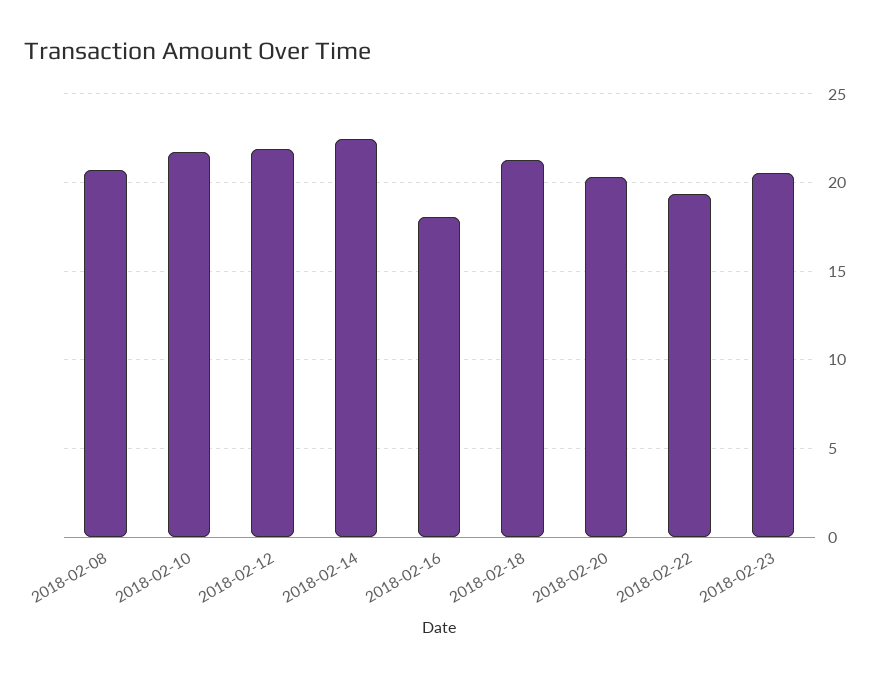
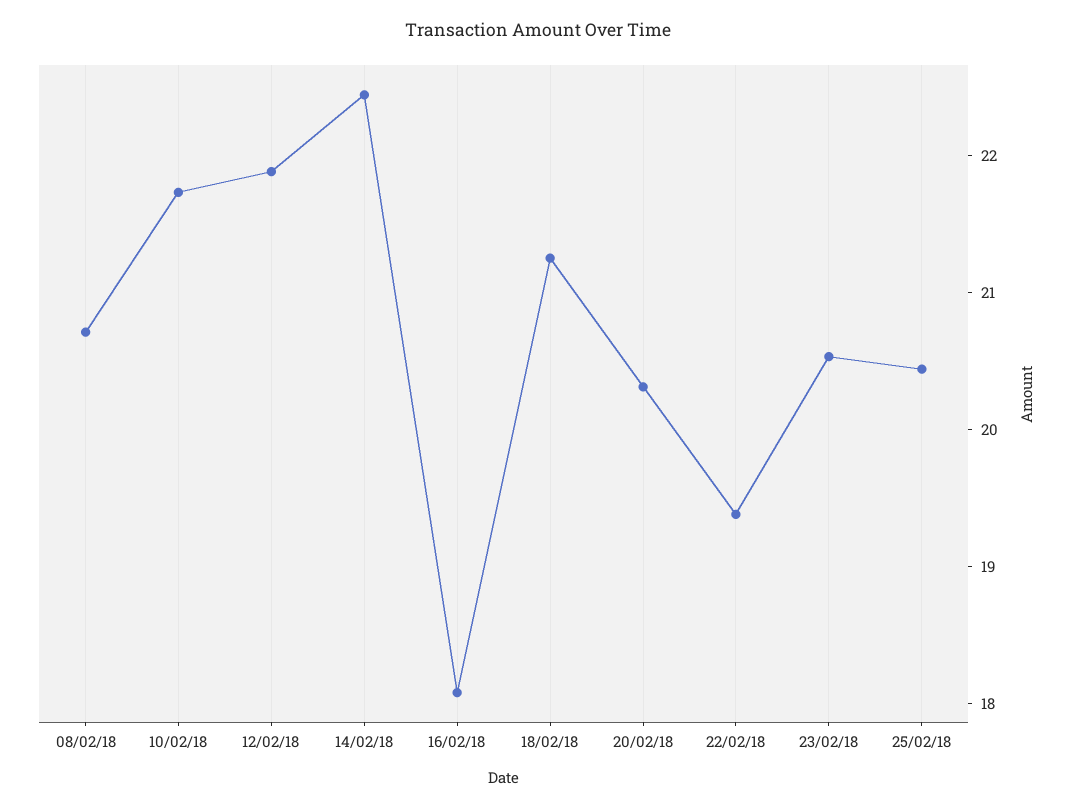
25/02/18: none -> 20.4

